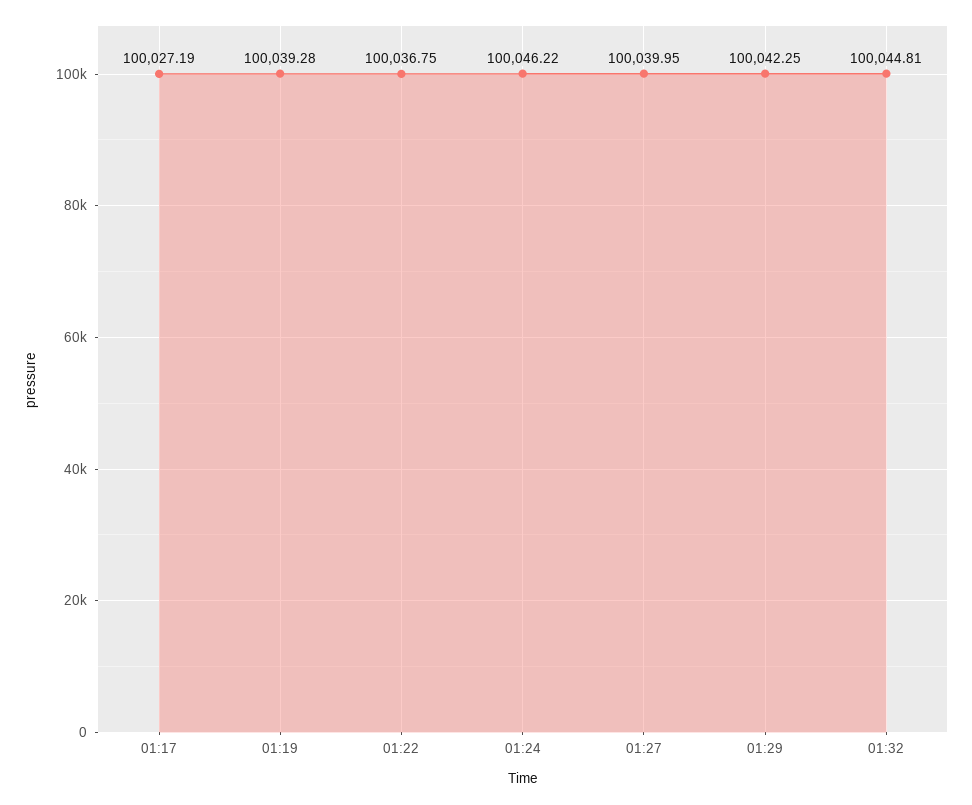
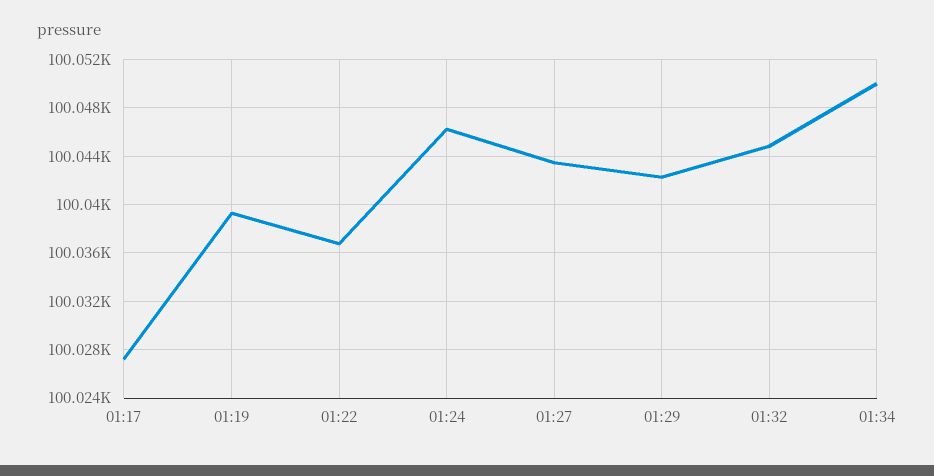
01:27: 100039.95 -> 100043.5
01:34: none -> 100050

